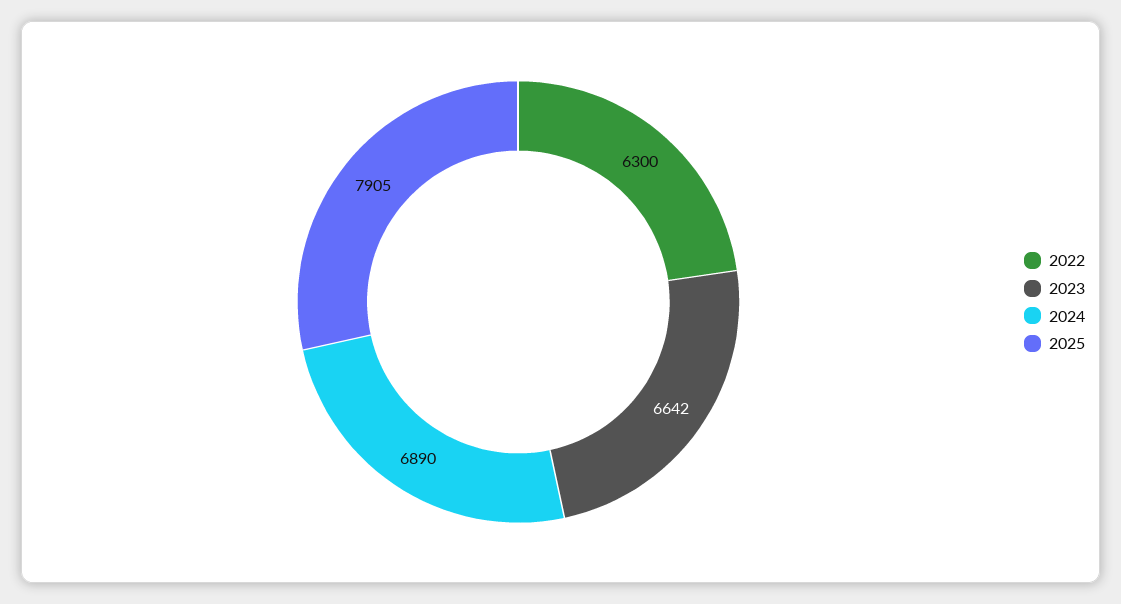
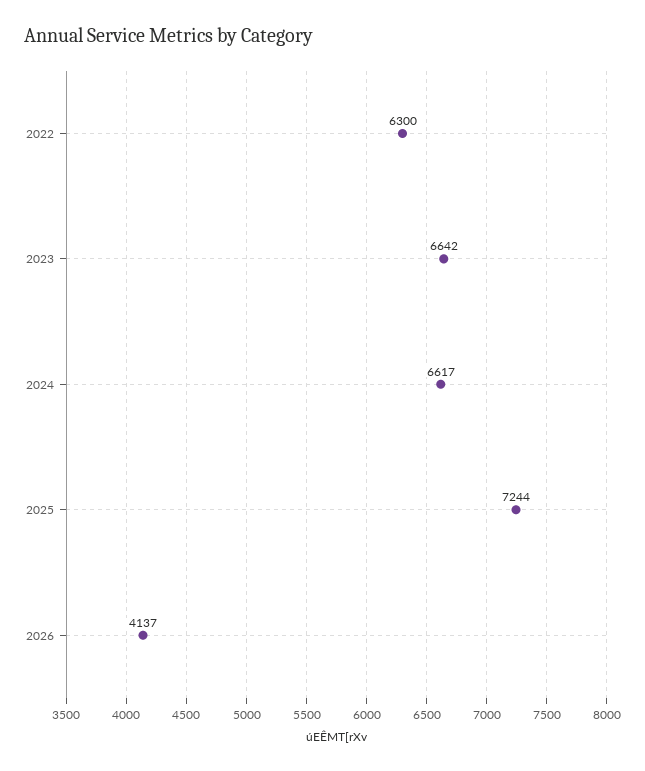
2024: 6890 -> 6617
2025: 7905 -> 7244
2026: none -> 4137

